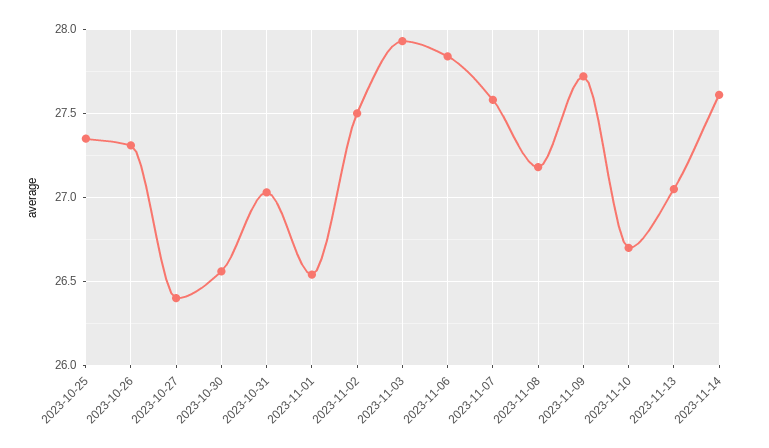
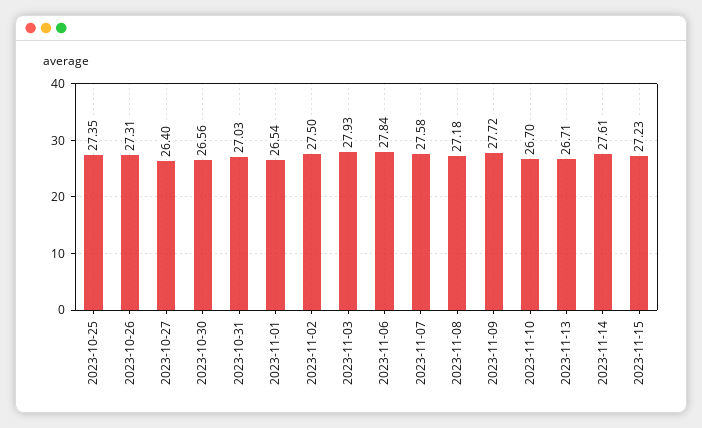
2023-11-13: 27.05 -> 26.71
2023-11-15: none -> 27.23

